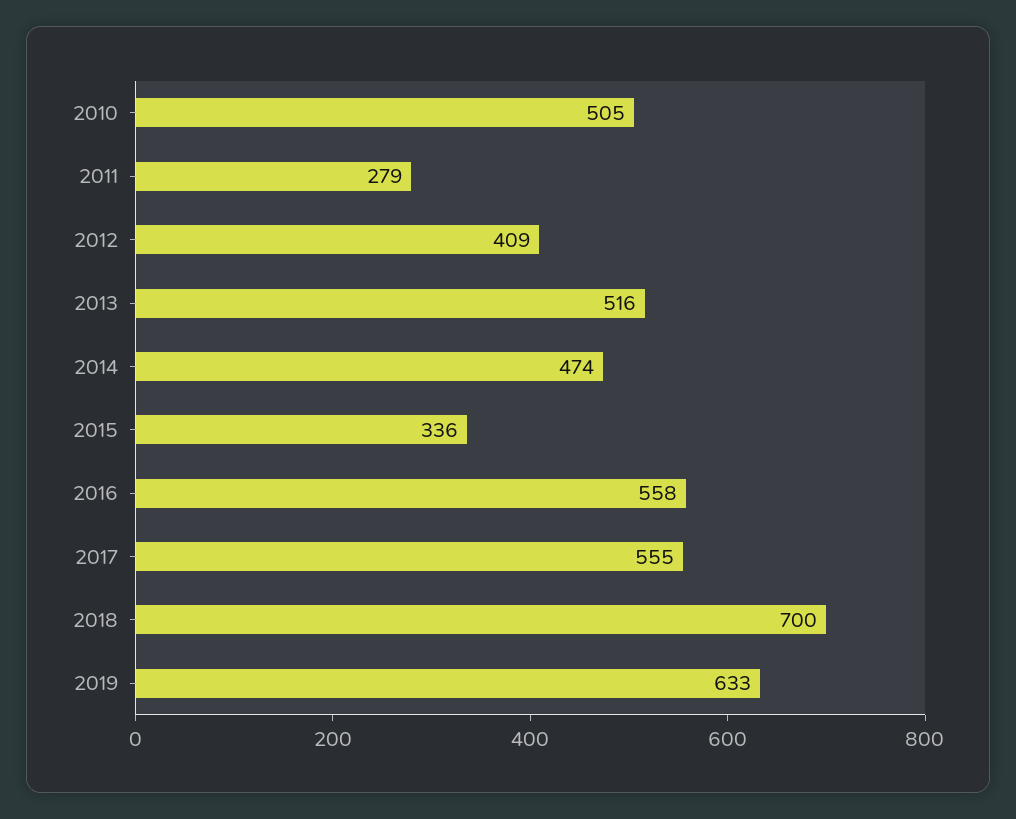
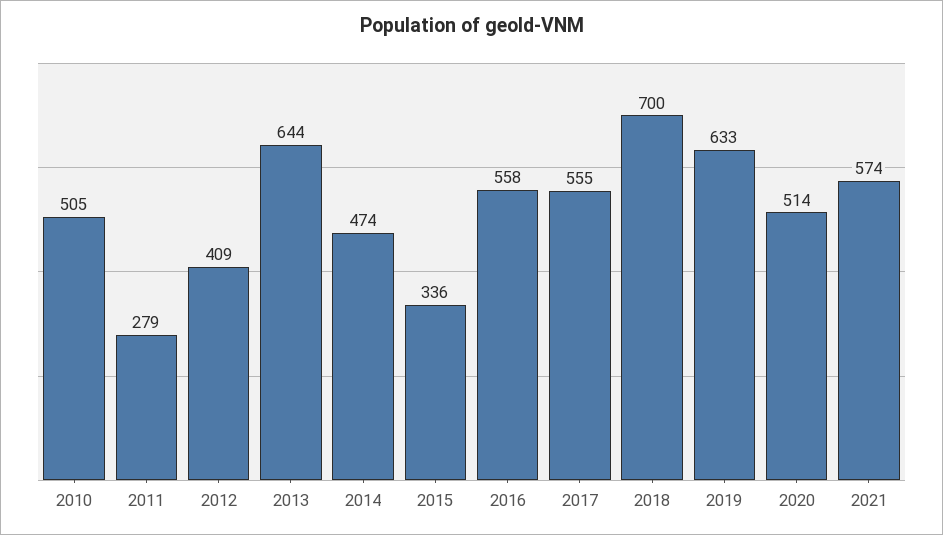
2013: 516 -> 644
2020: none -> 514
2021: none -> 574

